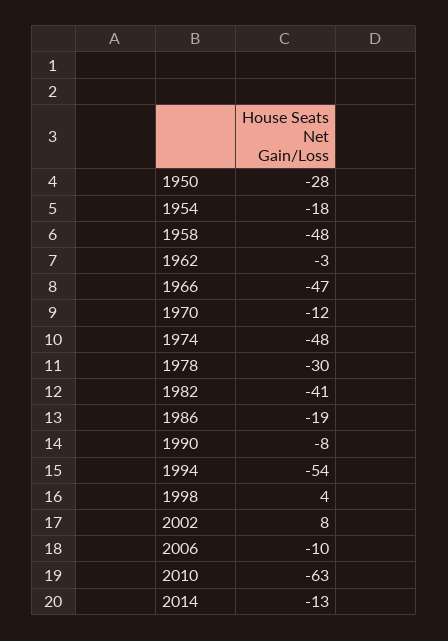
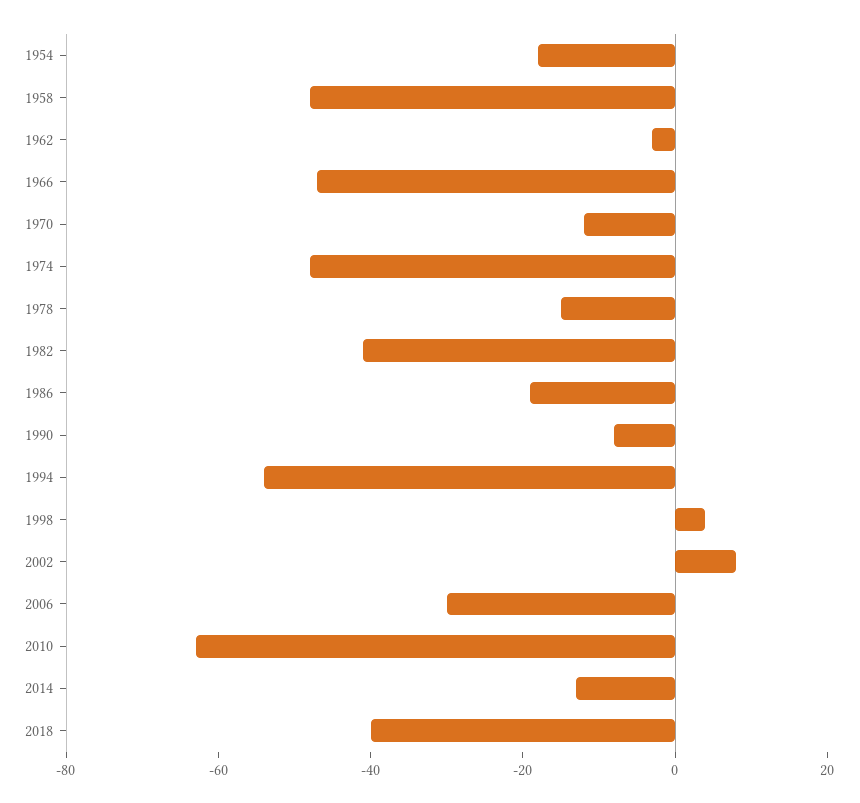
1950: -28 -> none
1978: -30 -> -15
2006: -10 -> -30
2018: none -> -40

